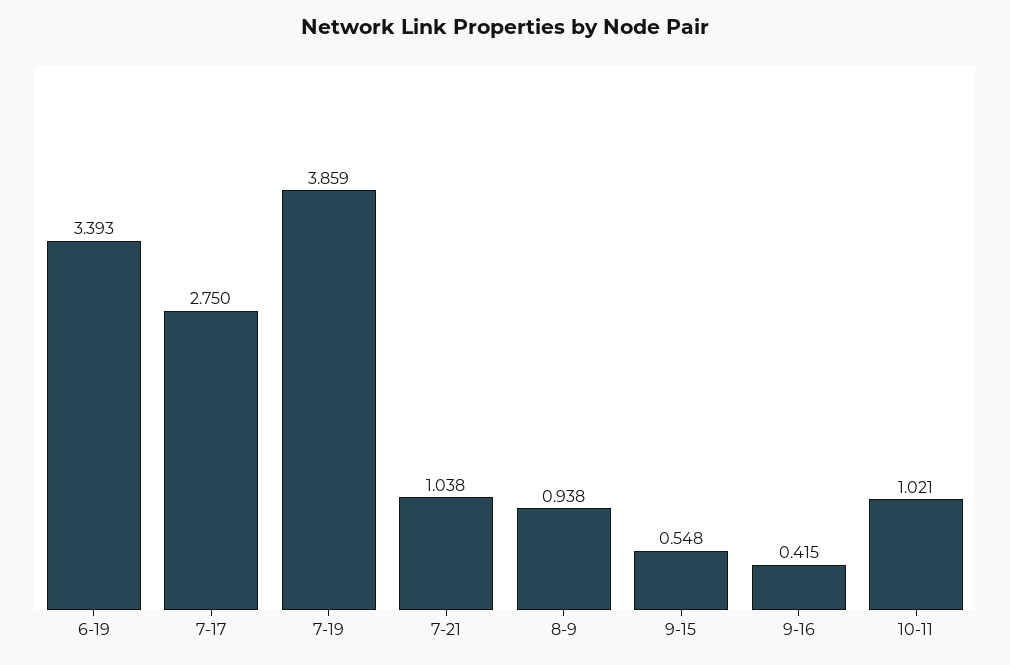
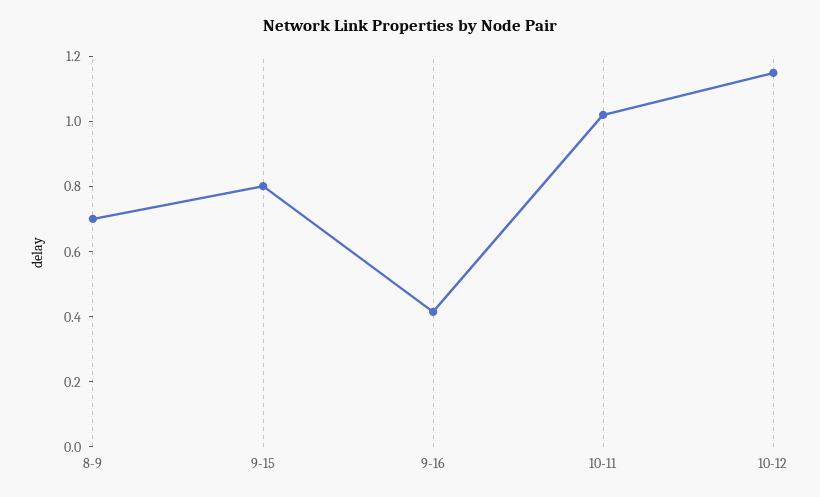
6-19: 3.393 -> none
7-17: 2.75 -> none
7-19: 3.859 -> none
7-21: 1.038 -> none
8-9: 0.938 -> 0.7
9-15: 0.548 -> 0.8
10-12: none -> 1.15

